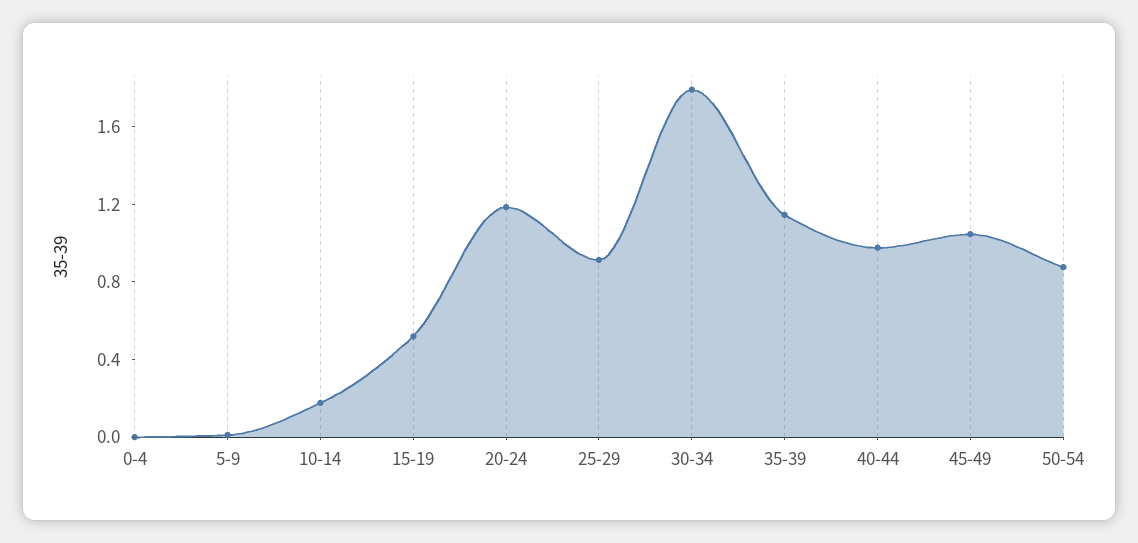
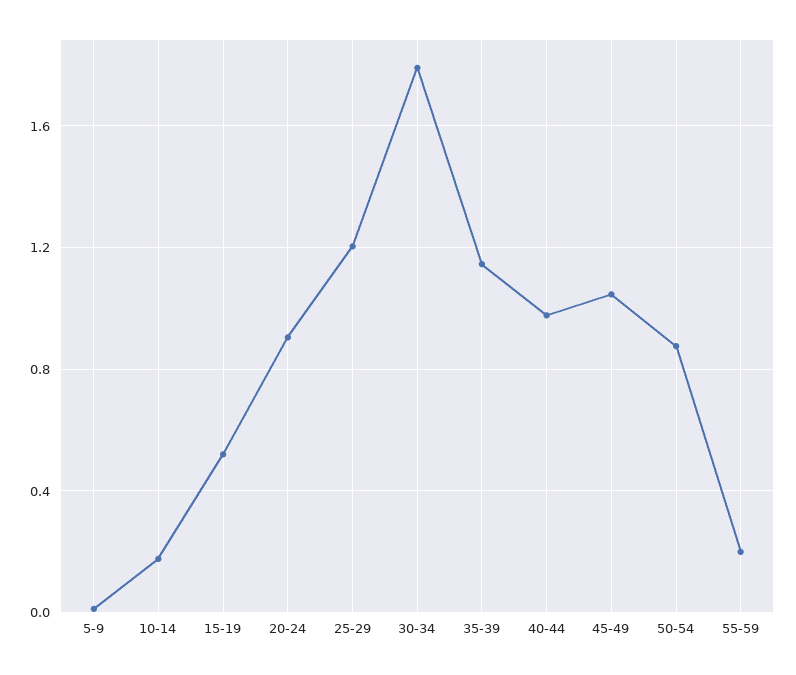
0-4: 0 -> none
20-24: 1.2 -> 0.9
25-29: 0.9 -> 1.2
55-59: none -> 0.2

